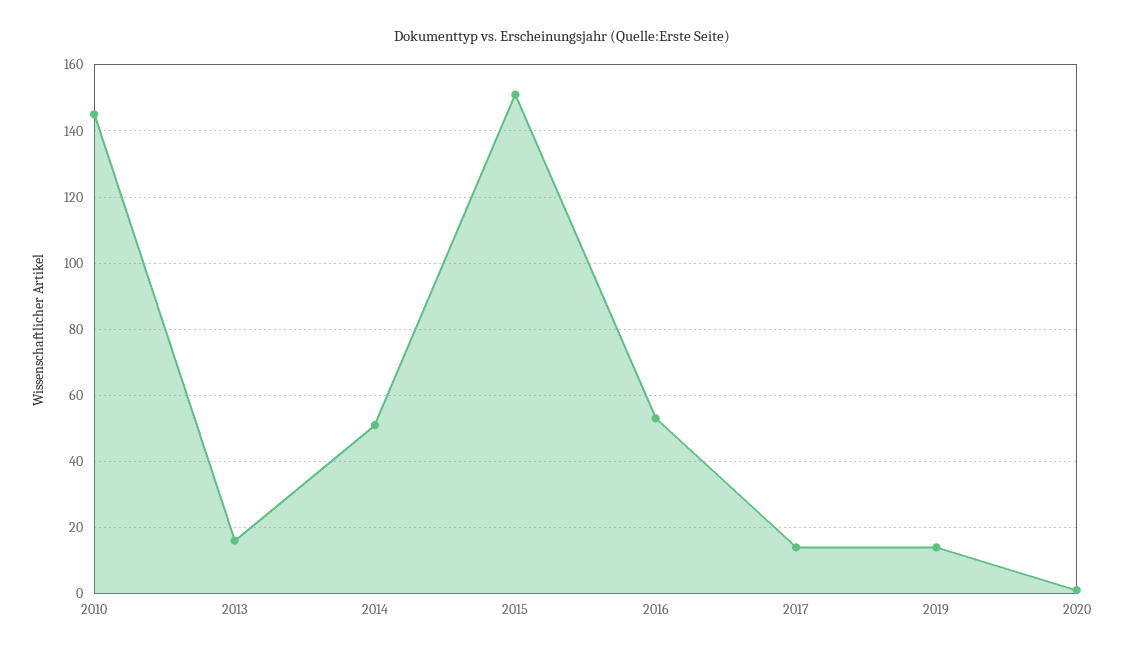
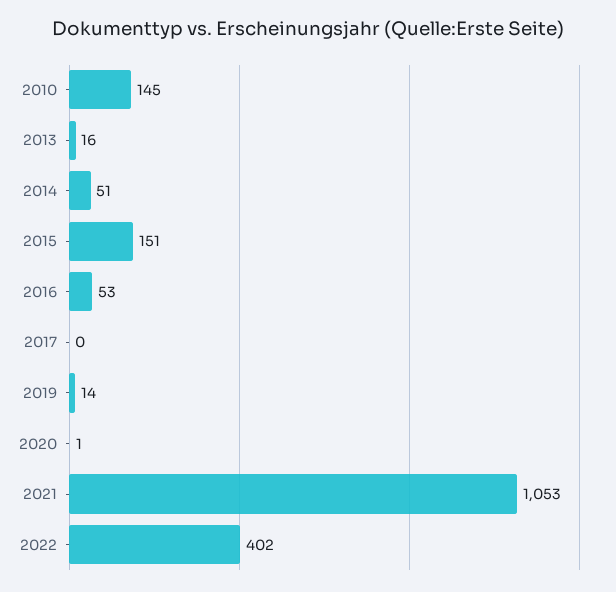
2017: 15 -> 0
2021: none -> 1053
2022: none -> 402

